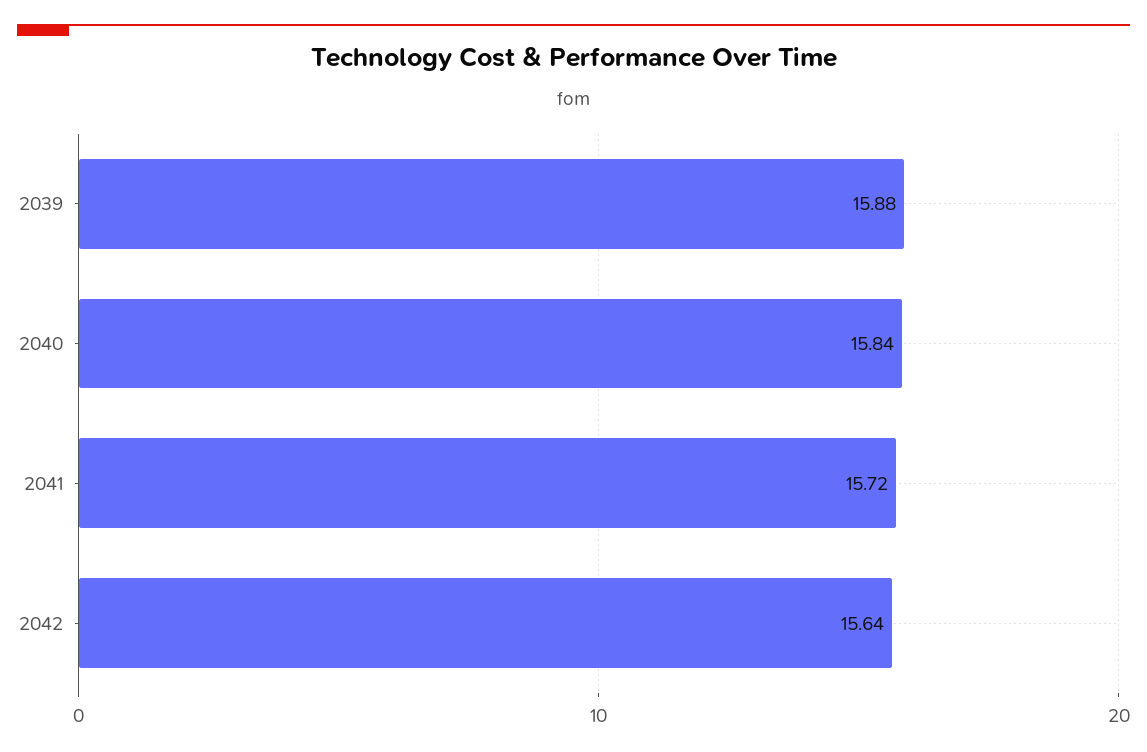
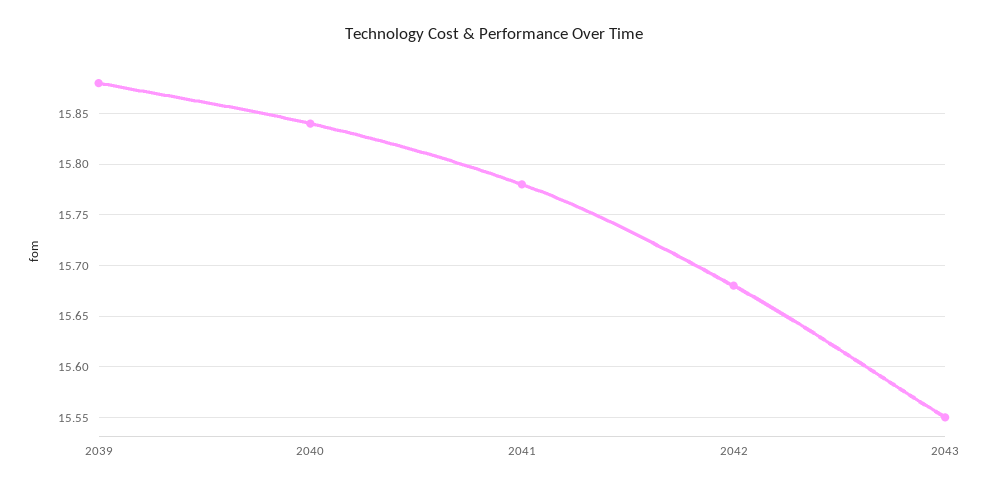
2041: 15.72 -> 15.78
2042: 15.64 -> 15.68
2043: none -> 15.55

